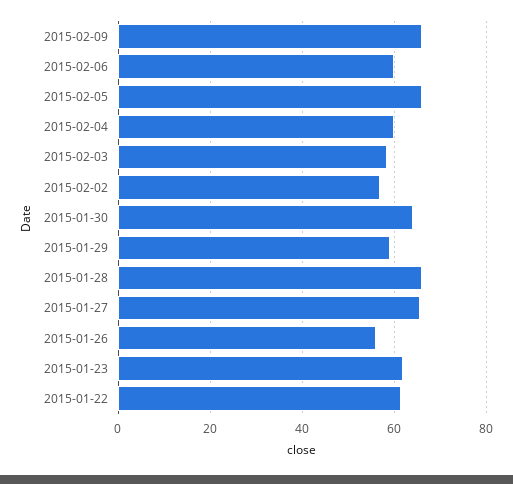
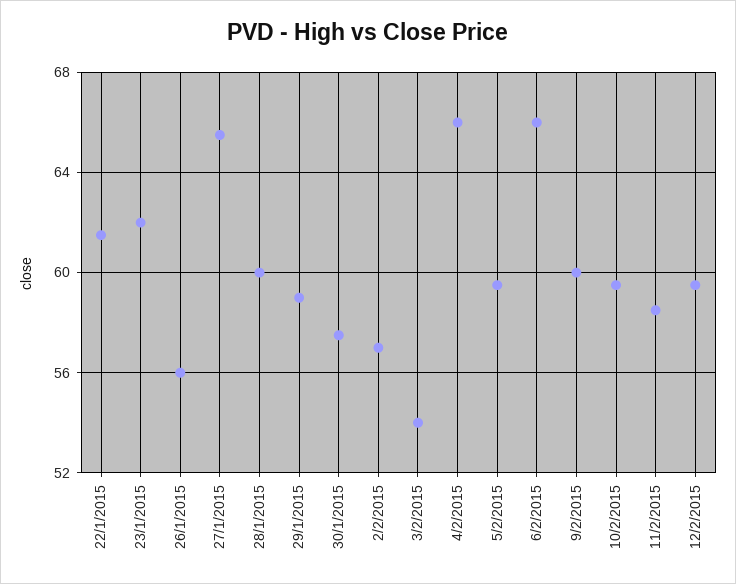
2015-02-09: 66 -> 60
2015-02-06: 60 -> 66
2015-02-05: 66 -> 59.5
2015-02-04: 60 -> 66
2015-02-03: 58 -> 54
2015-01-30: 64 -> 57.5
2015-01-28: 66 -> 60
10/2/2015: none -> 59.5
11/2/2015: none -> 58.5
12/2/2015: none -> 59.5

